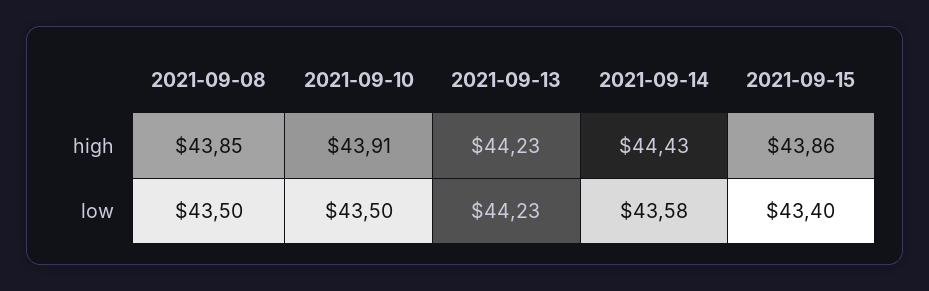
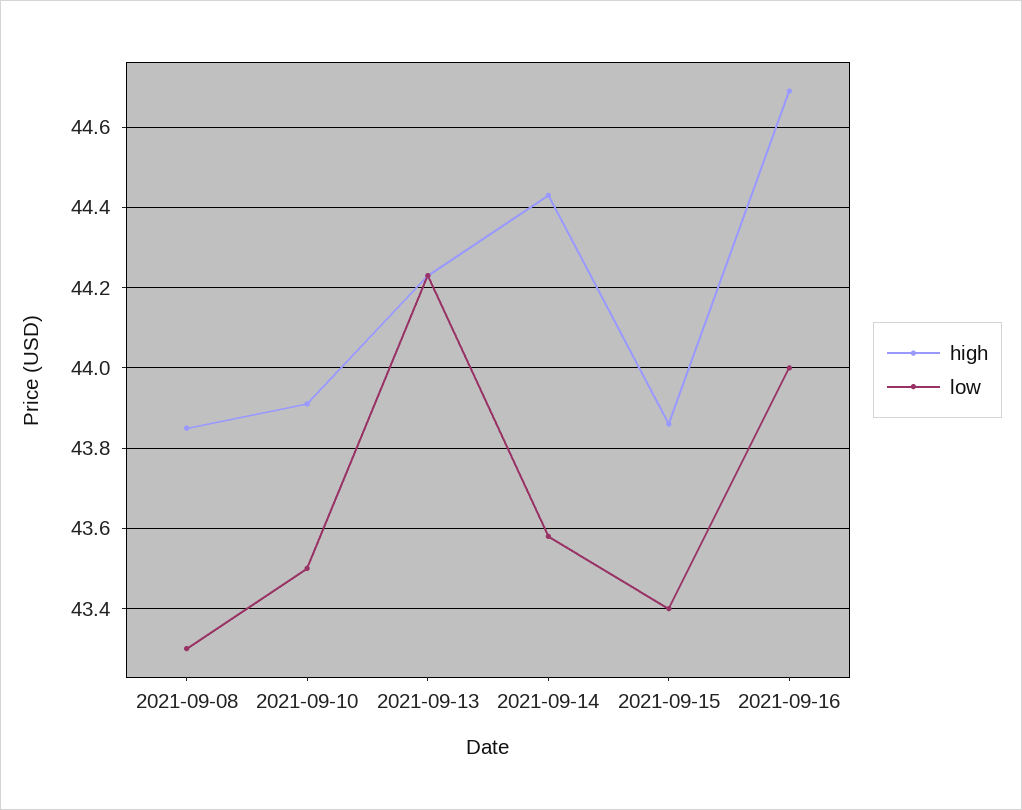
low, 2021-09-08: 43.5 -> 43.3
high, 2021-09-16: none -> 44.7
low, 2021-09-16: none -> 44

